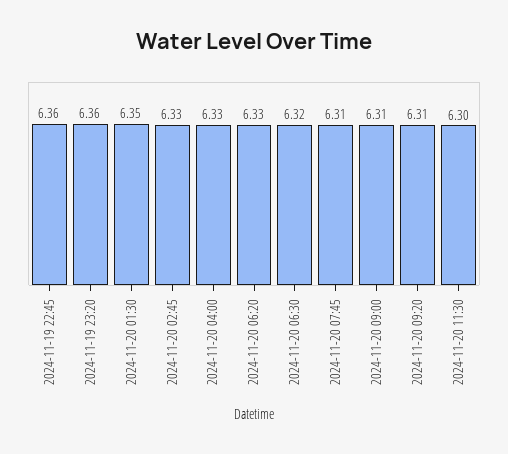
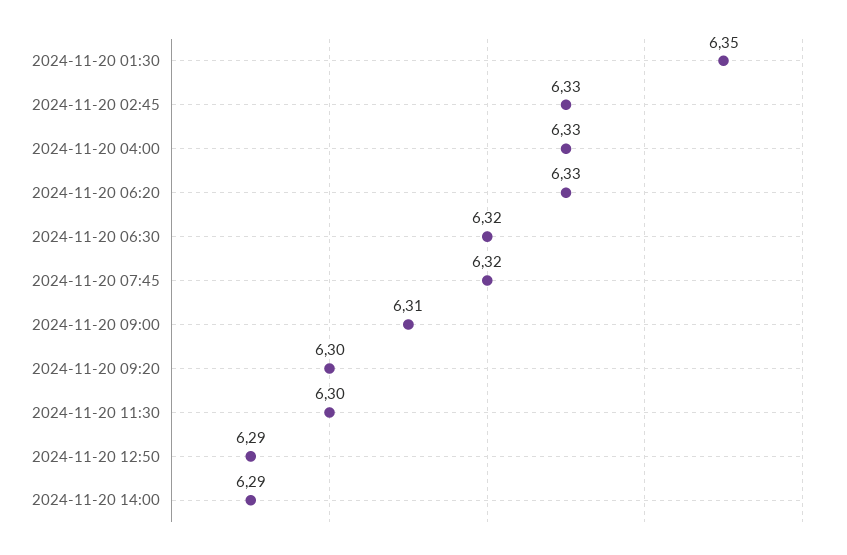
2024-11-19 22:45: 6.36 -> none
2024-11-19 23:20: 6.36 -> none
2024-11-20 07:45: 6.31 -> 6.32
2024-11-20 09:20: 6.31 -> 6.3
2024-11-20 12:50: none -> 6.29
2024-11-20 14:00: none -> 6.29

